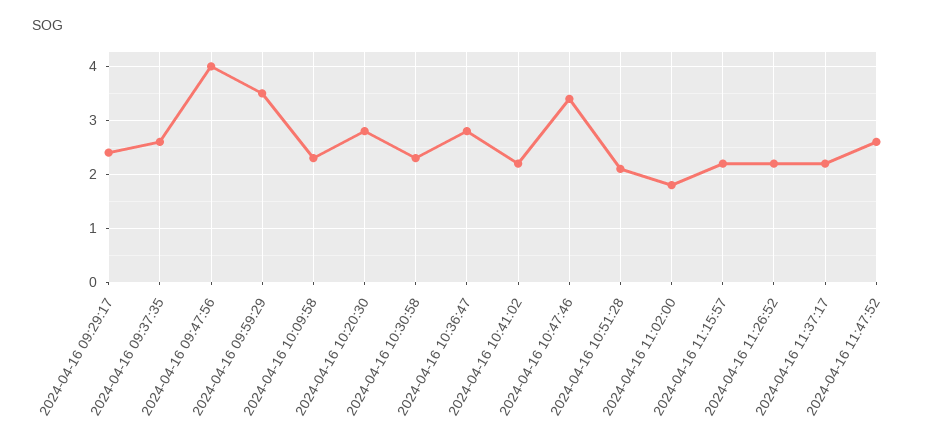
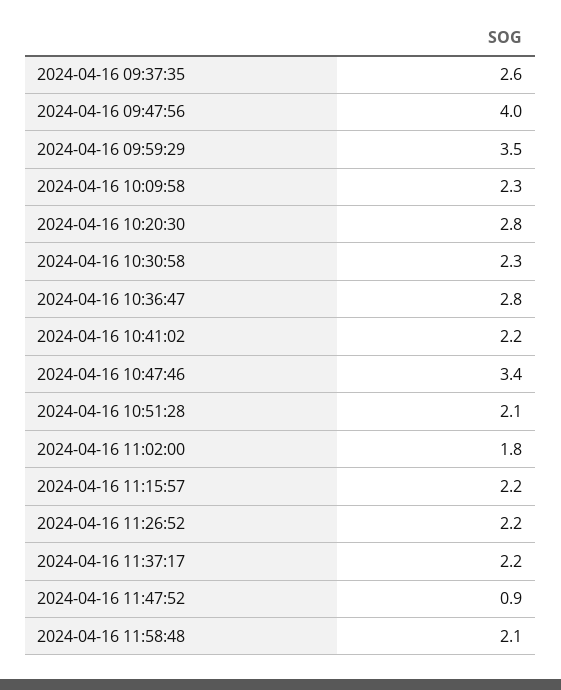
2024-04-16 09:29:17: 2.5 -> none
2024-04-16 11:47:52: 2.5 -> 0.9
2024-04-16 11:58:48: none -> 2.1

